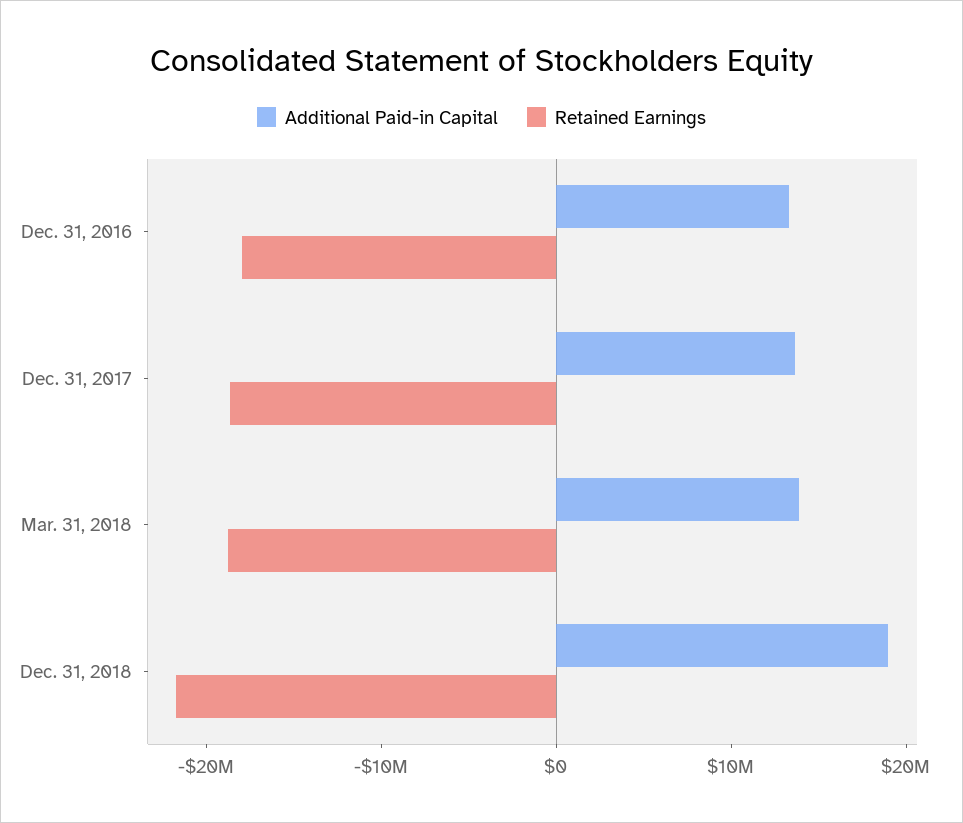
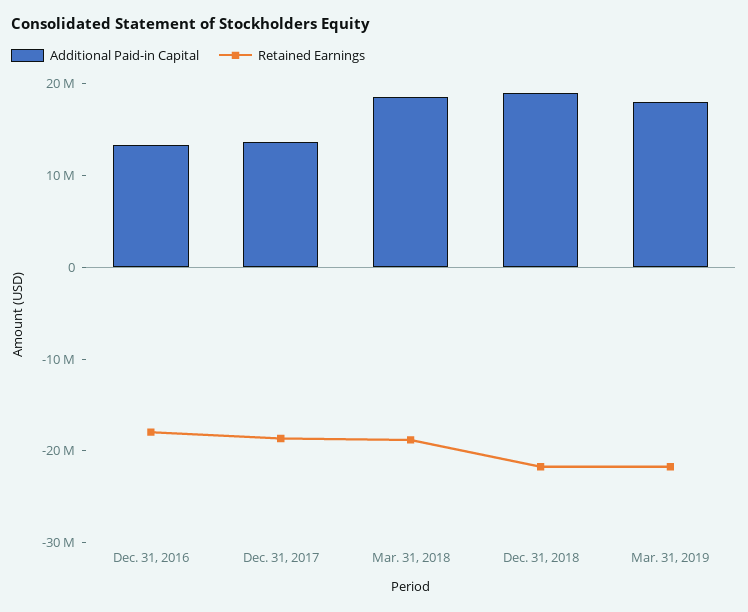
Additional Paid-in Capital, Mar. 31, 2018: 14000000 -> 18000000
Additional Paid-in Capital, Mar. 31, 2019: none -> 18000000
Retained Earnings, Mar. 31, 2019: none -> -22000000

